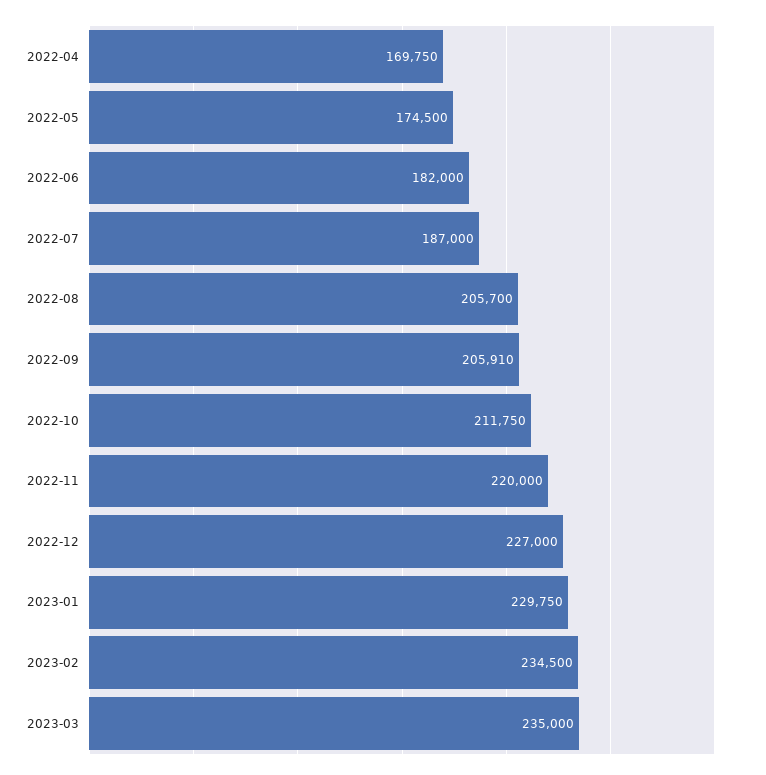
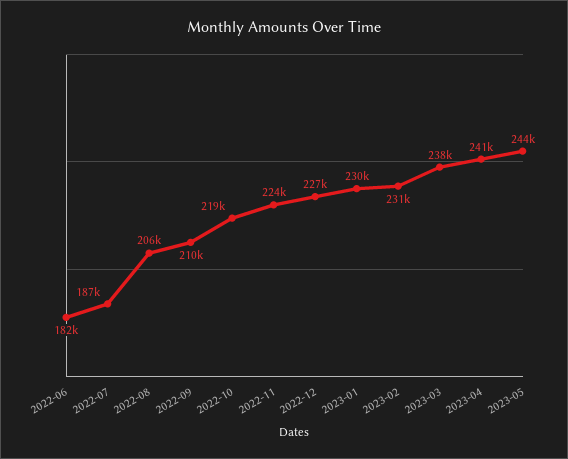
2022-04: 169750 -> none
2022-05: 174500 -> none
2022-09: 205910 -> 210000
2022-10: 211750 -> 219000
2022-11: 220000 -> 224000
2023-02: 234500 -> 231000
2023-03: 235000 -> 238000
2023-04: none -> 241000
2023-05: none -> 244000

